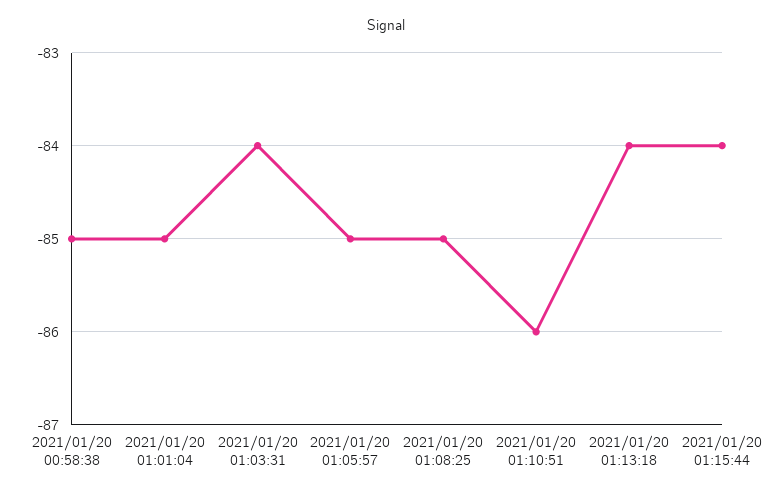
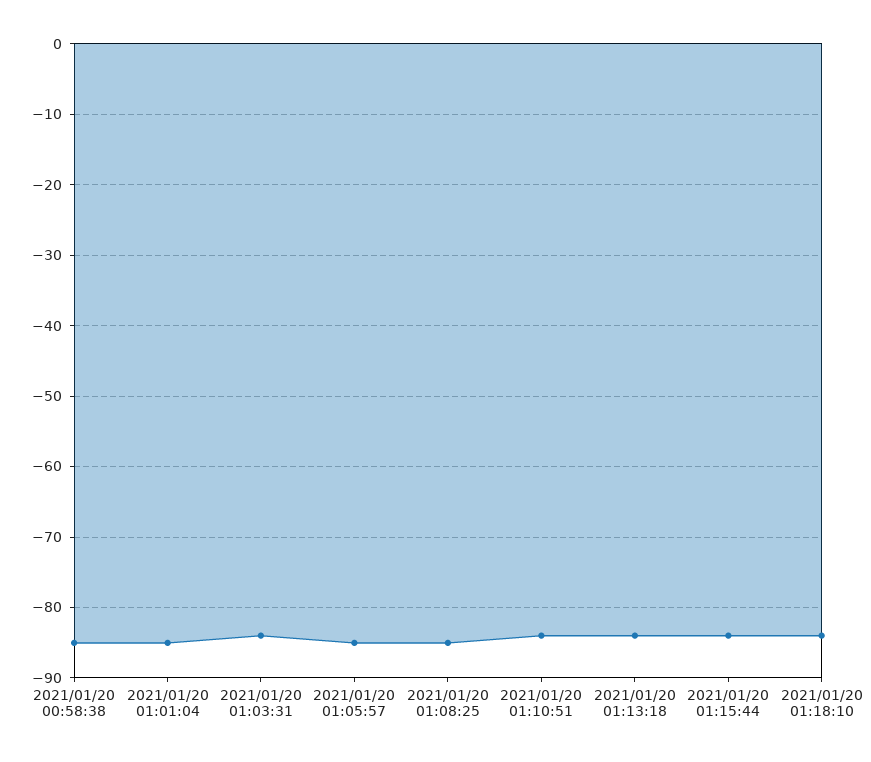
2021/01/20 01:10:51: -86 -> -84
2021/01/20 01:18:10: none -> -84

